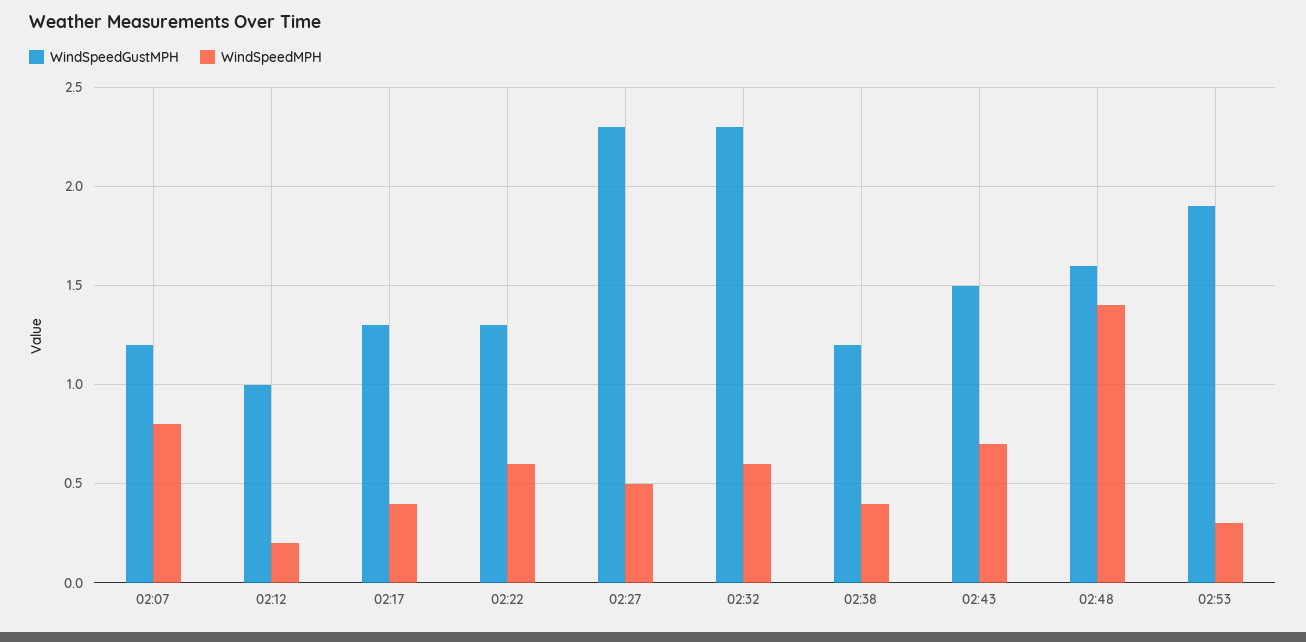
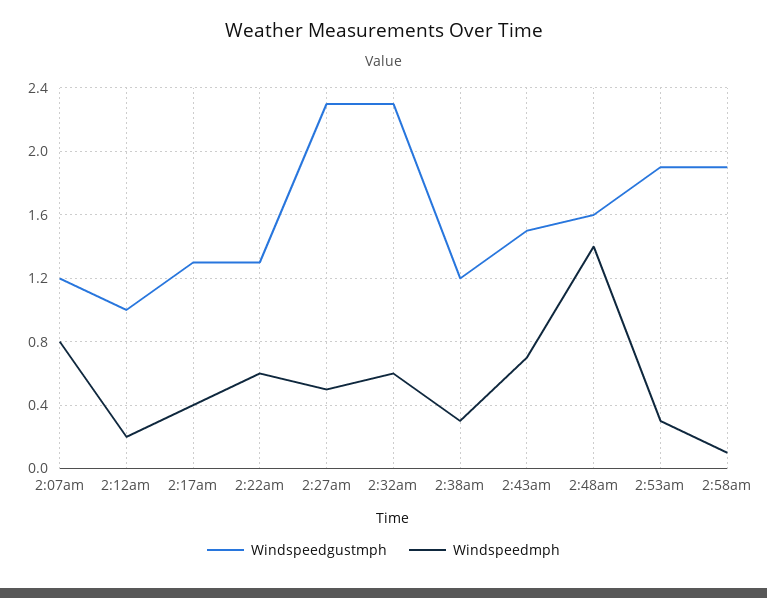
WindSpeedMPH, 02:38: 0.4 -> 0.3
WindSpeedGustMPH, 2:58am: none -> 1.9
WindSpeedMPH, 2:58am: none -> 0.1

